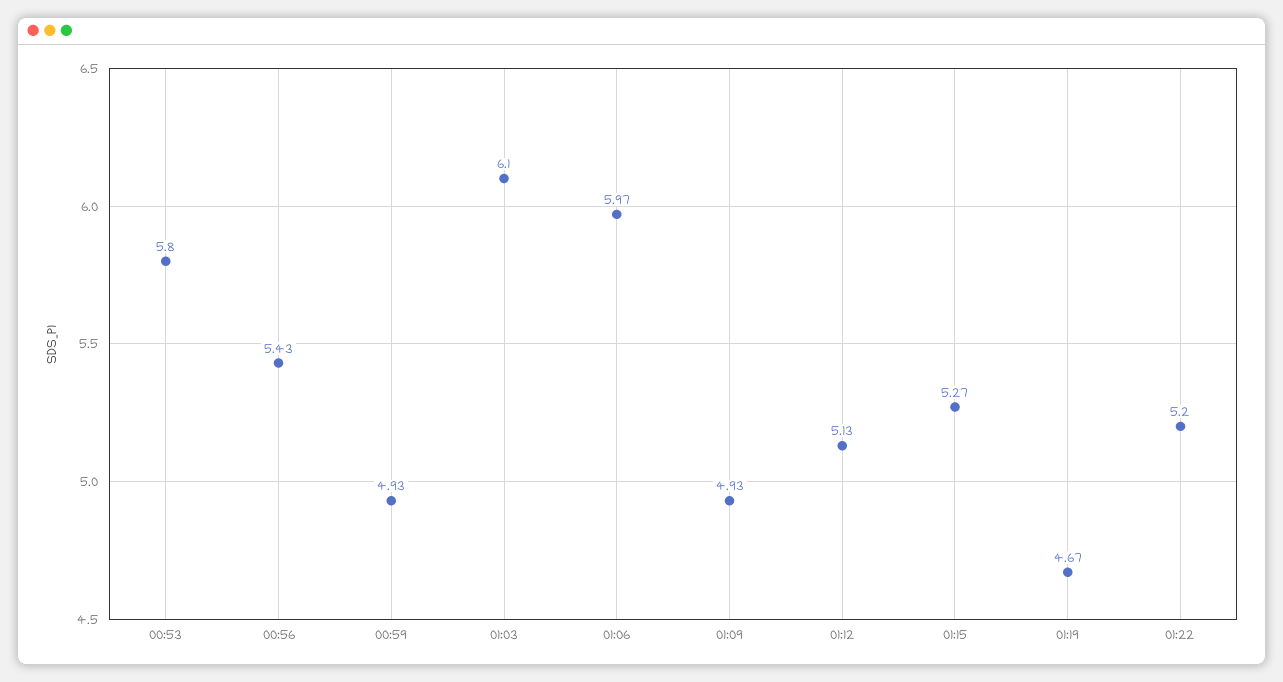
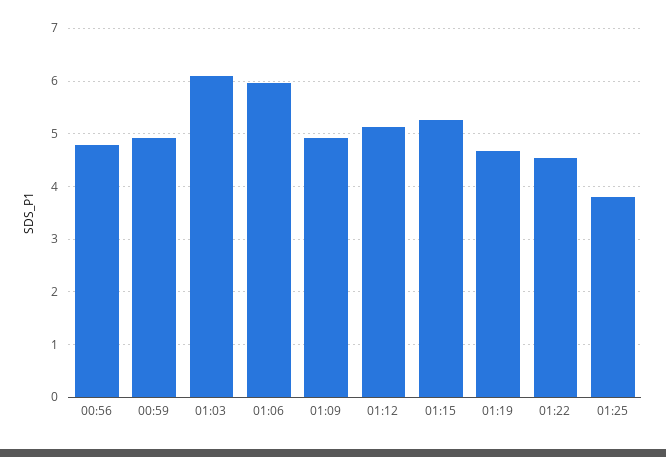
00:53: 5.8 -> none
00:56: 5.43 -> 4.8
01:22: 5.2 -> 4.6
01:25: none -> 3.8

